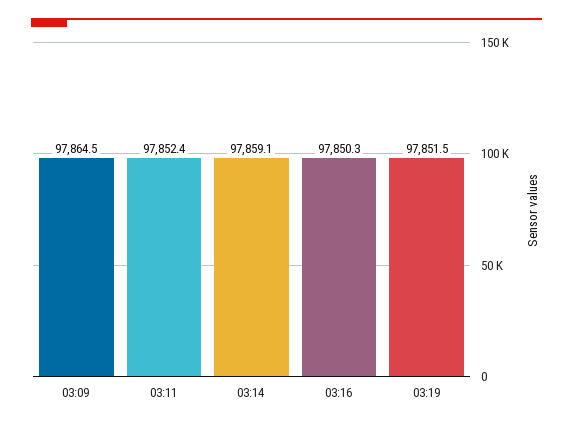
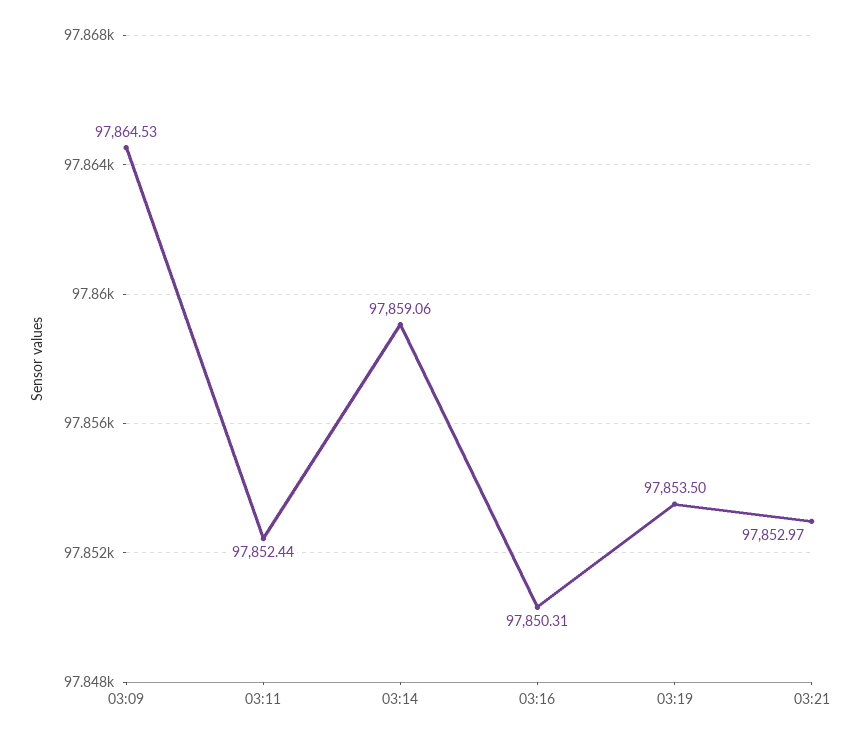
03:19: 97851.5 -> 97853.5
03:21: none -> 97852.97

